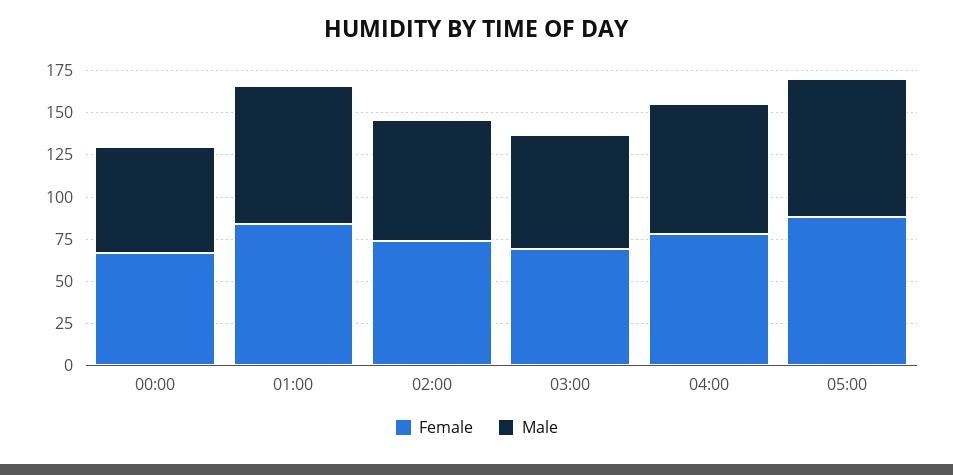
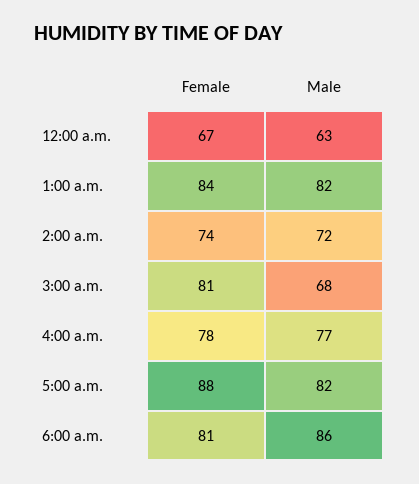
Female, 03:00: 70 -> 81
Female, 6:00 a.m.: none -> 81
Male, 6:00 a.m.: none -> 86

